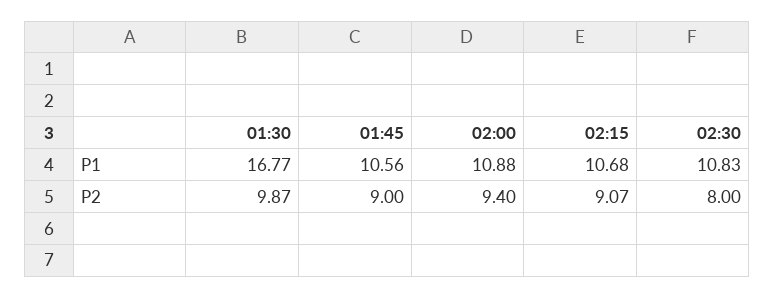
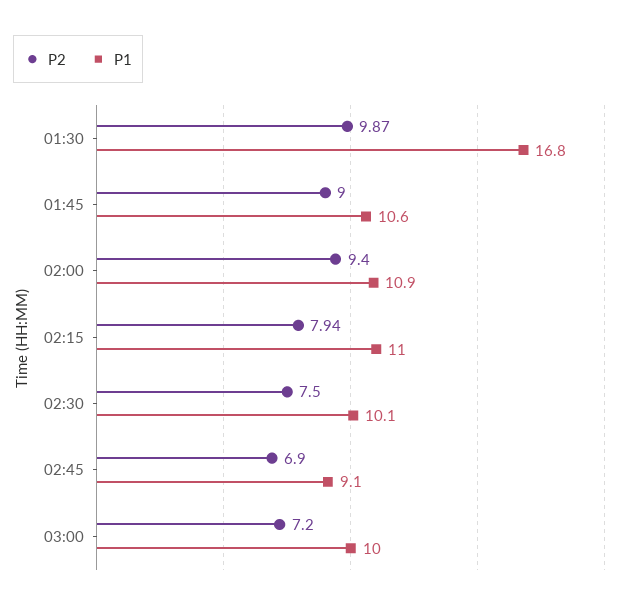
P1, 02:15: 10.68 -> 11
P1, 02:30: 10.83 -> 10.1
P2, 02:15: 9.07 -> 7.94
P2, 02:30: 8 -> 7.5
P2, 02:45: none -> 6.9
P1, 02:45: none -> 9.1
P2, 03:00: none -> 7.2
P1, 03:00: none -> 10

